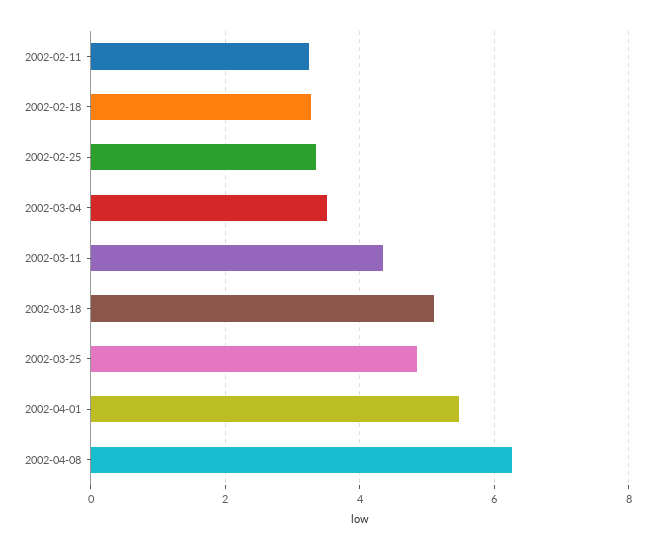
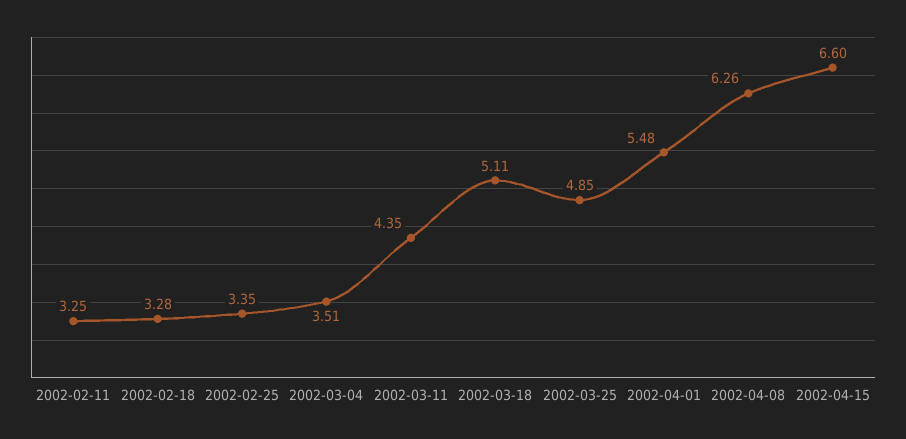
2002-04-15: none -> 6.6

